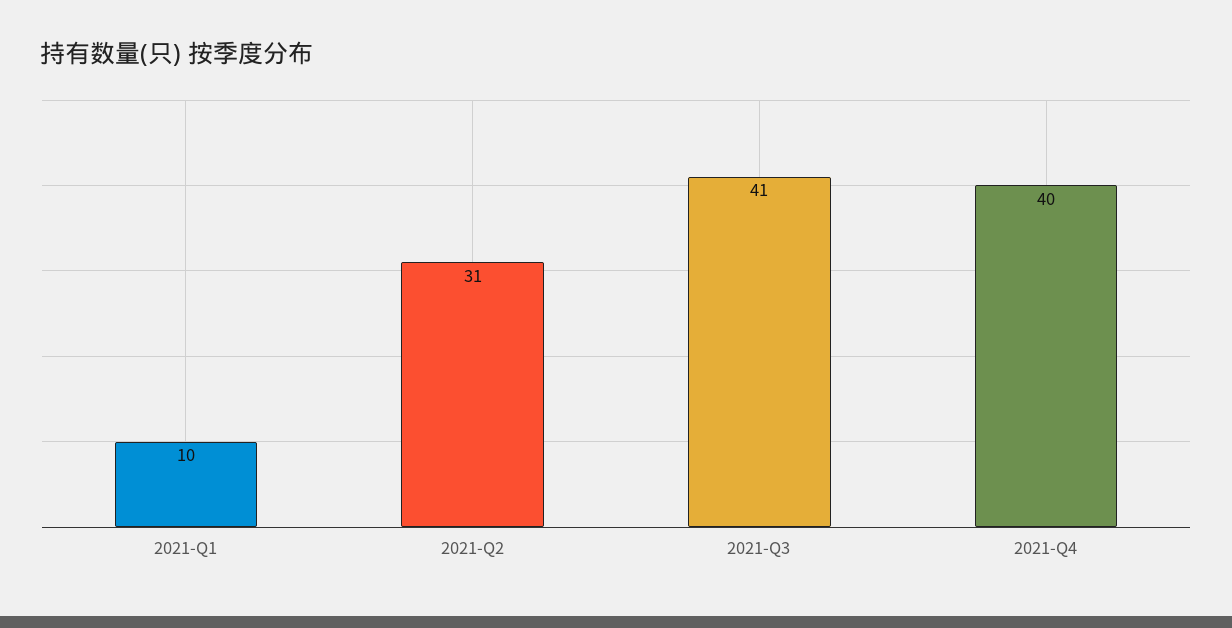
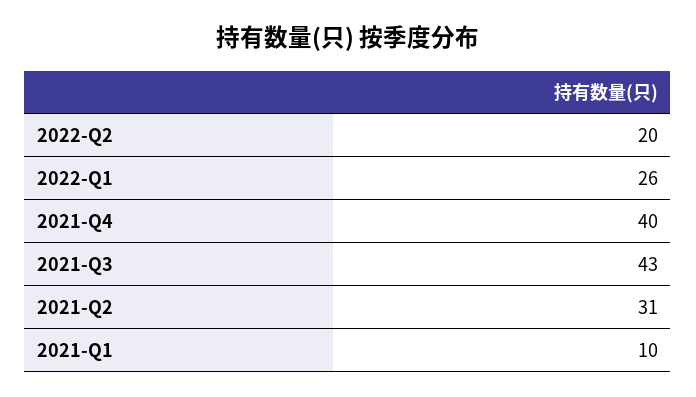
2021-Q3: 41 -> 43
2022-Q2: none -> 20
2022-Q1: none -> 26

